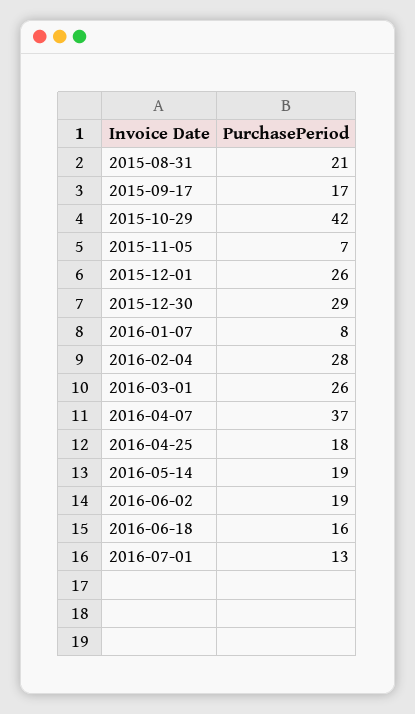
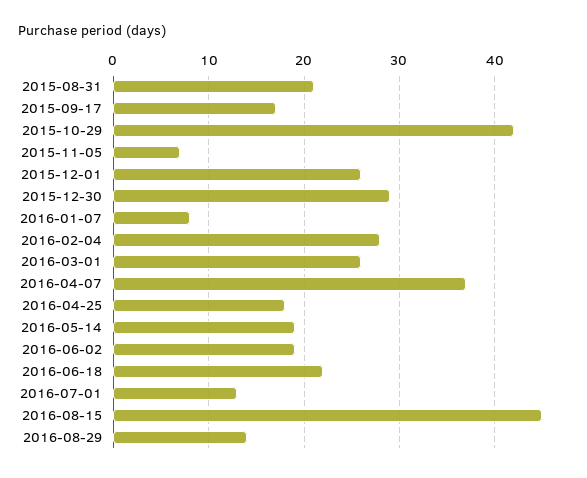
2016-06-18: 16 -> 22
2016-08-15: none -> 45
2016-08-29: none -> 14

